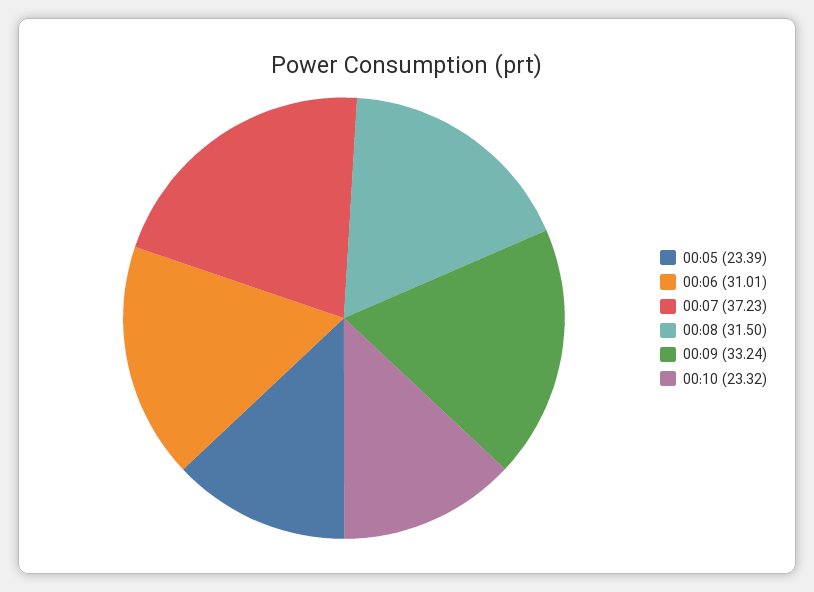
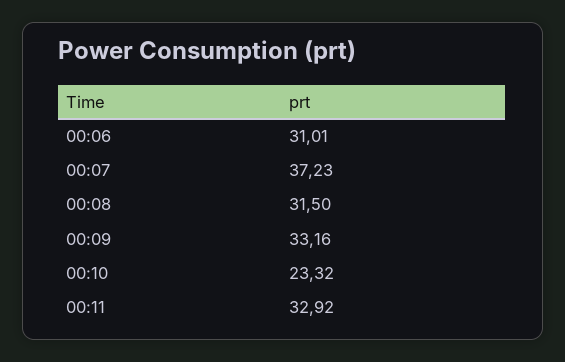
00:05: 23.39 -> none
00:09: 33.24 -> 33.16
00:11: none -> 32.92

